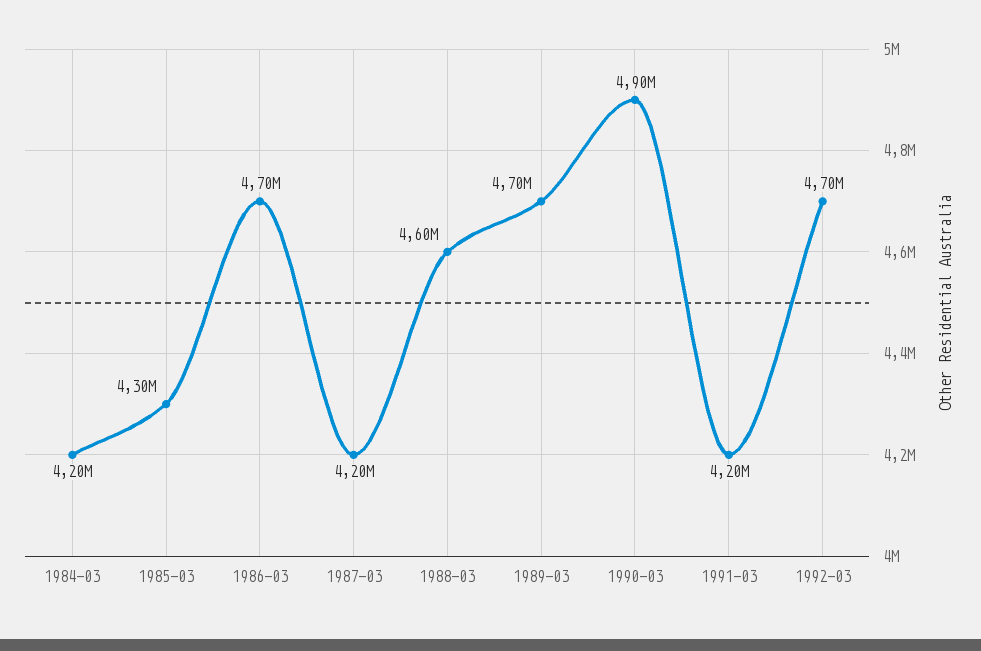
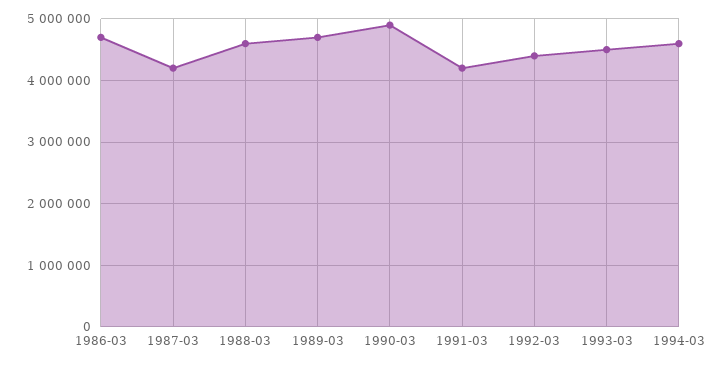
1984-03: 4200000 -> none
1985-03: 4300000 -> none
1992-03: 4700000 -> 4400000
1993-03: none -> 4500000
1994-03: none -> 4600000

